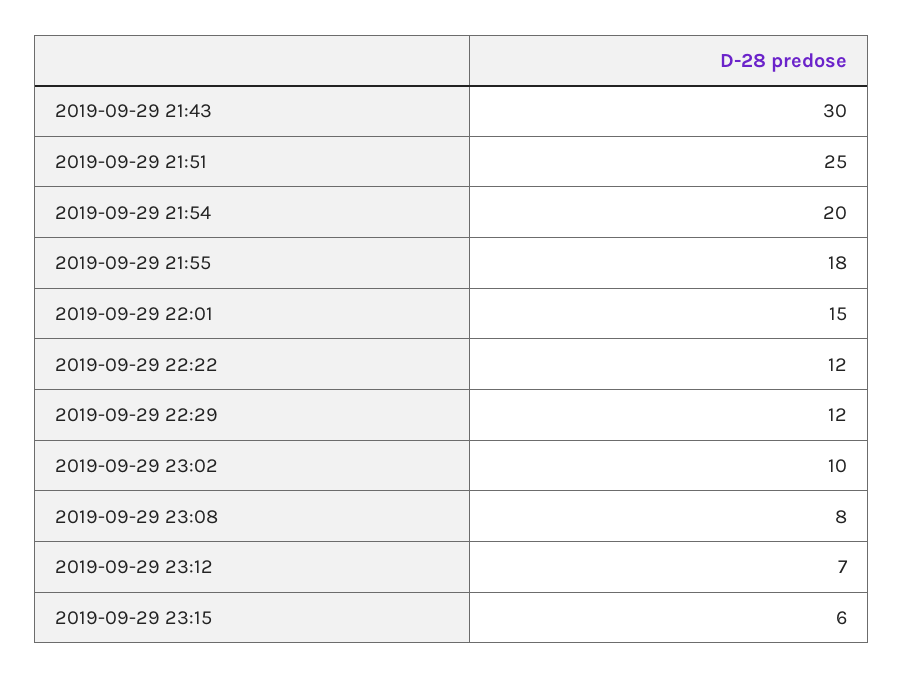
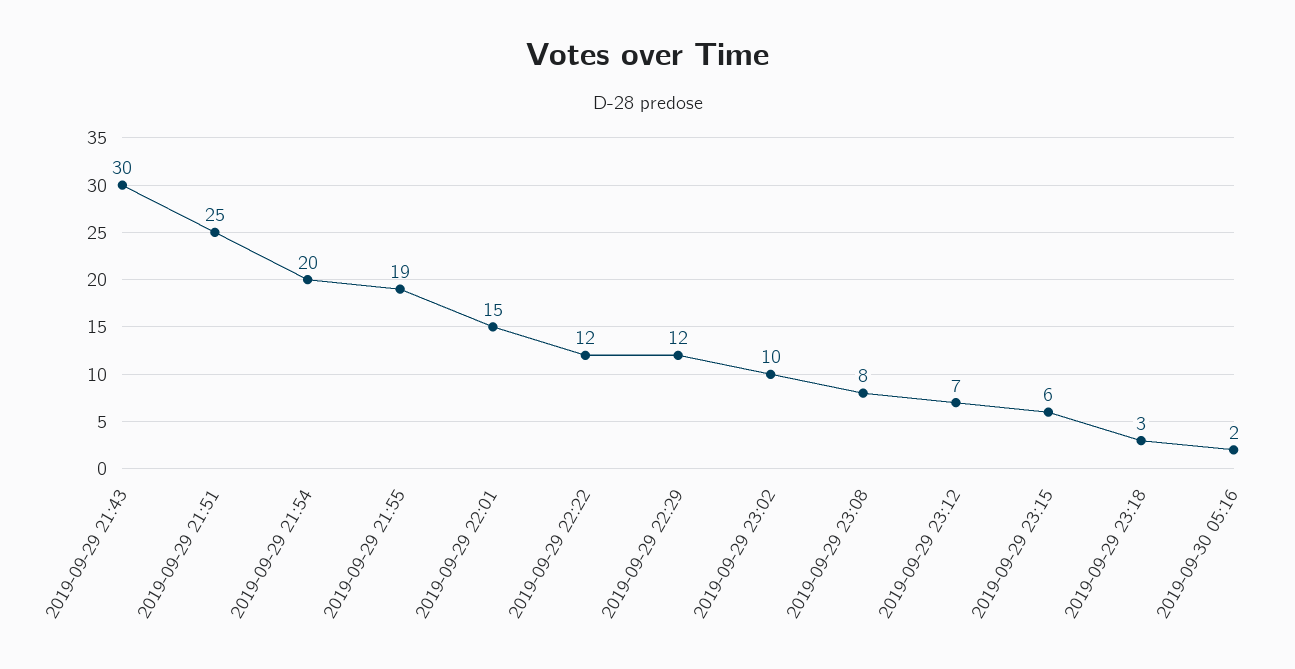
2019-09-29 21:55: 18 -> 19
2019-09-29 23:18: none -> 3
2019-09-30 05:16: none -> 2

